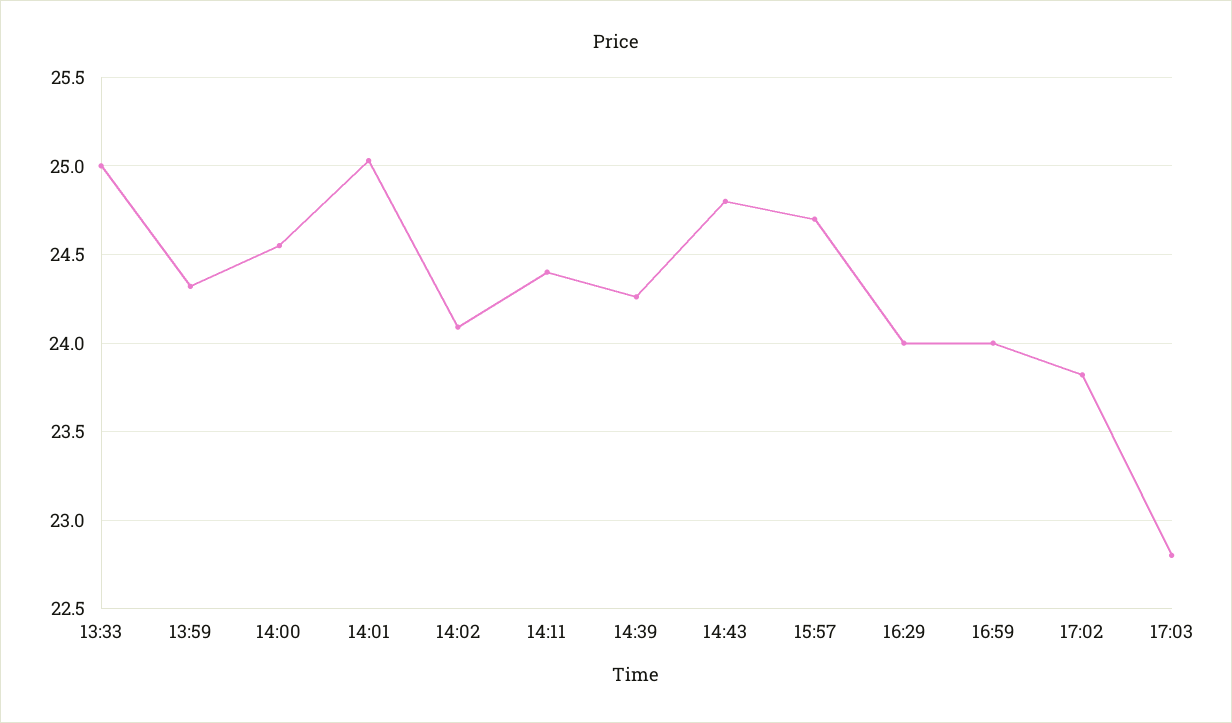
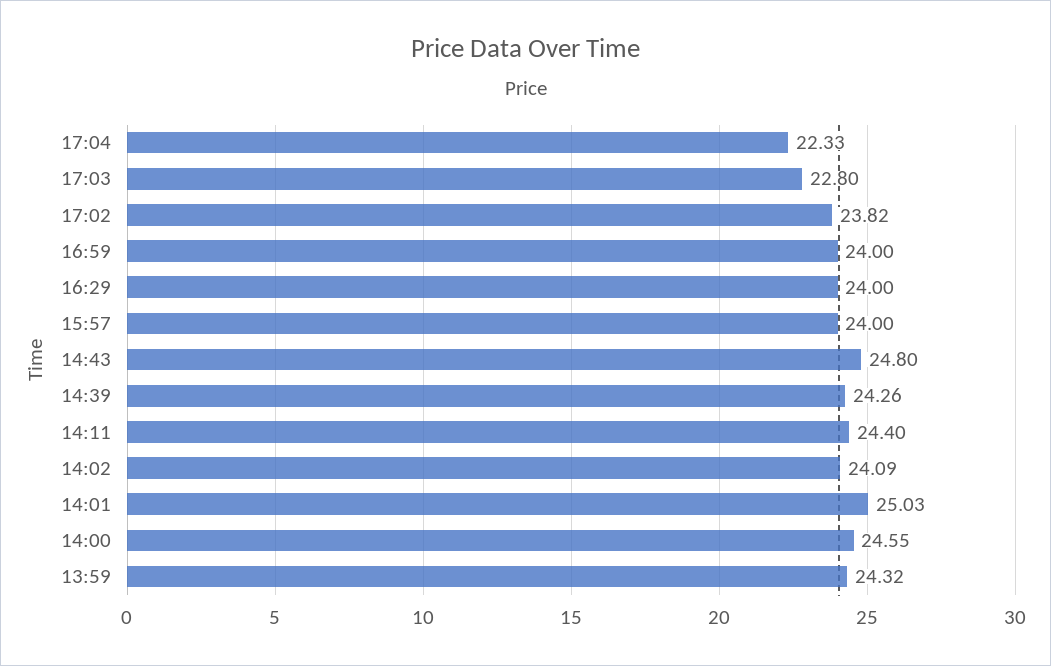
13:33: 25 -> none
15:57: 24.7 -> 24
17:04: none -> 22.33

